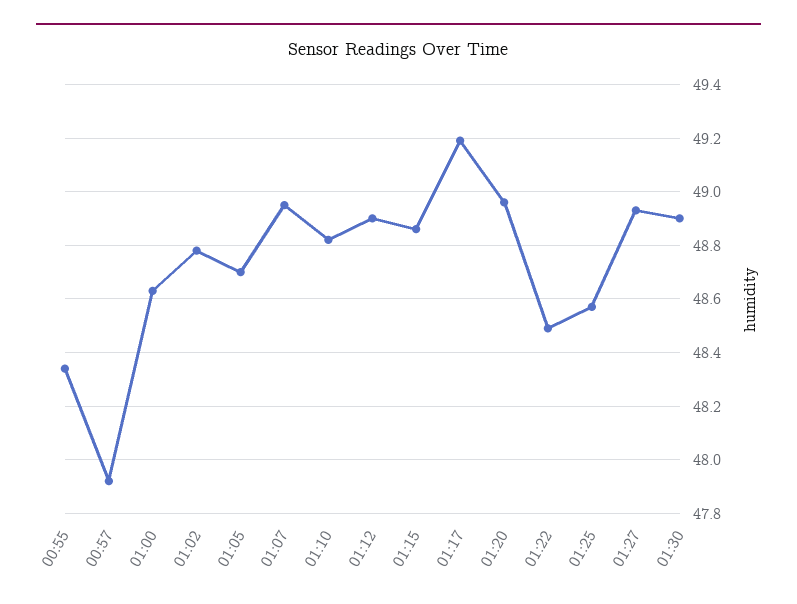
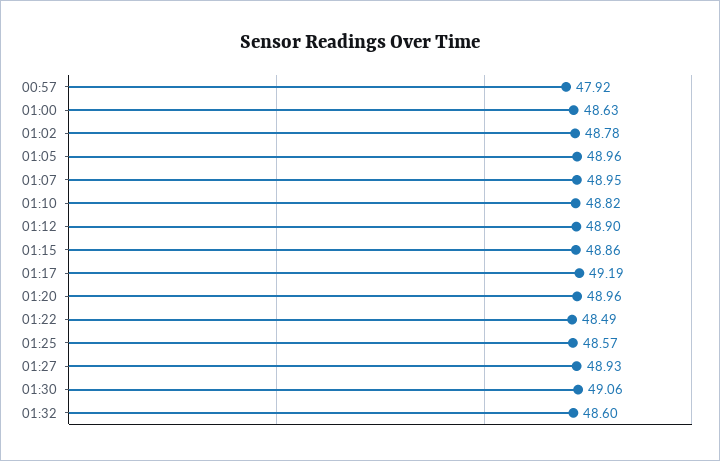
00:55: 48.35 -> none
01:05: 48.7 -> 48.96
01:30: 48.9 -> 49.06
01:32: none -> 48.6

